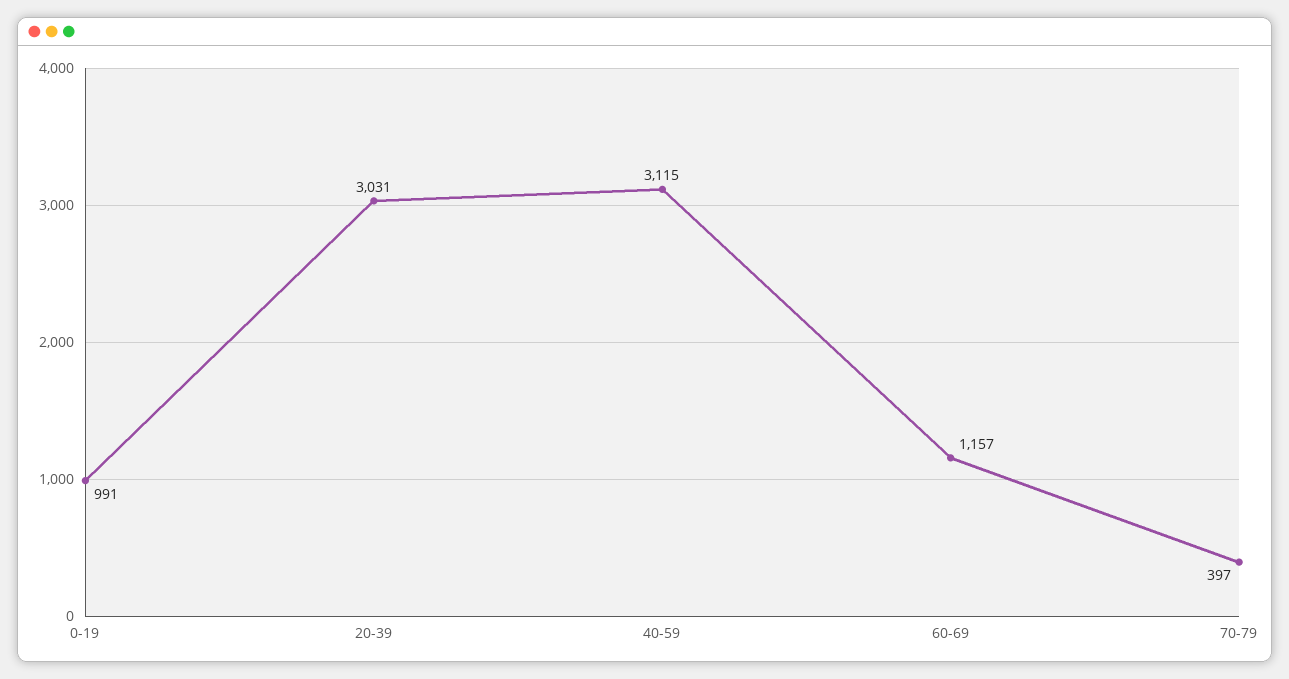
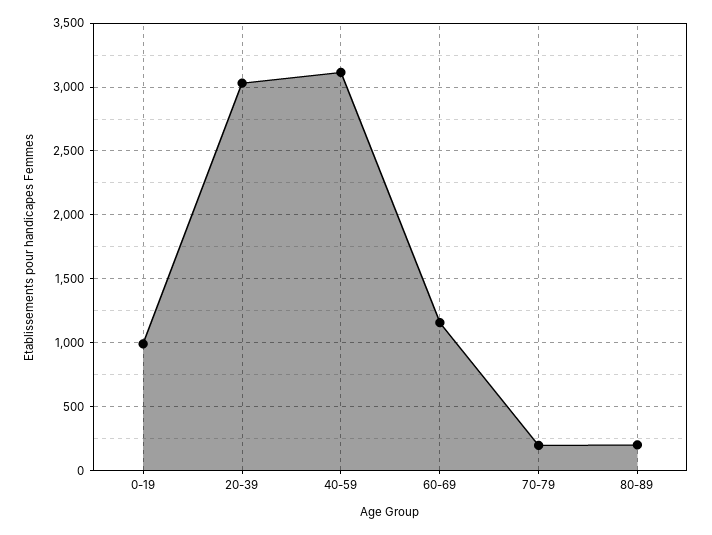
70-79: 397 -> 200
80-89: none -> 200

